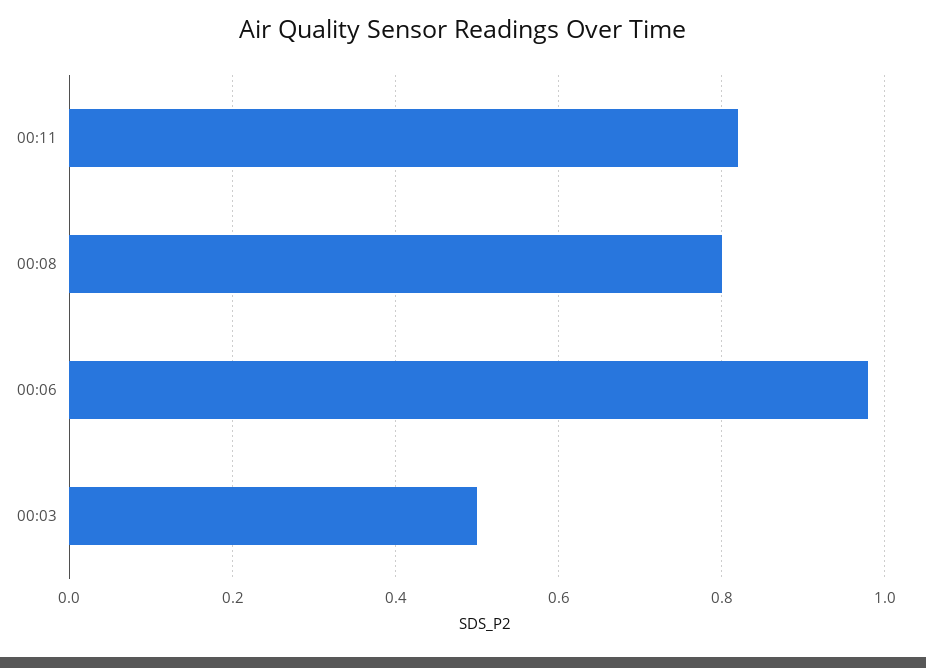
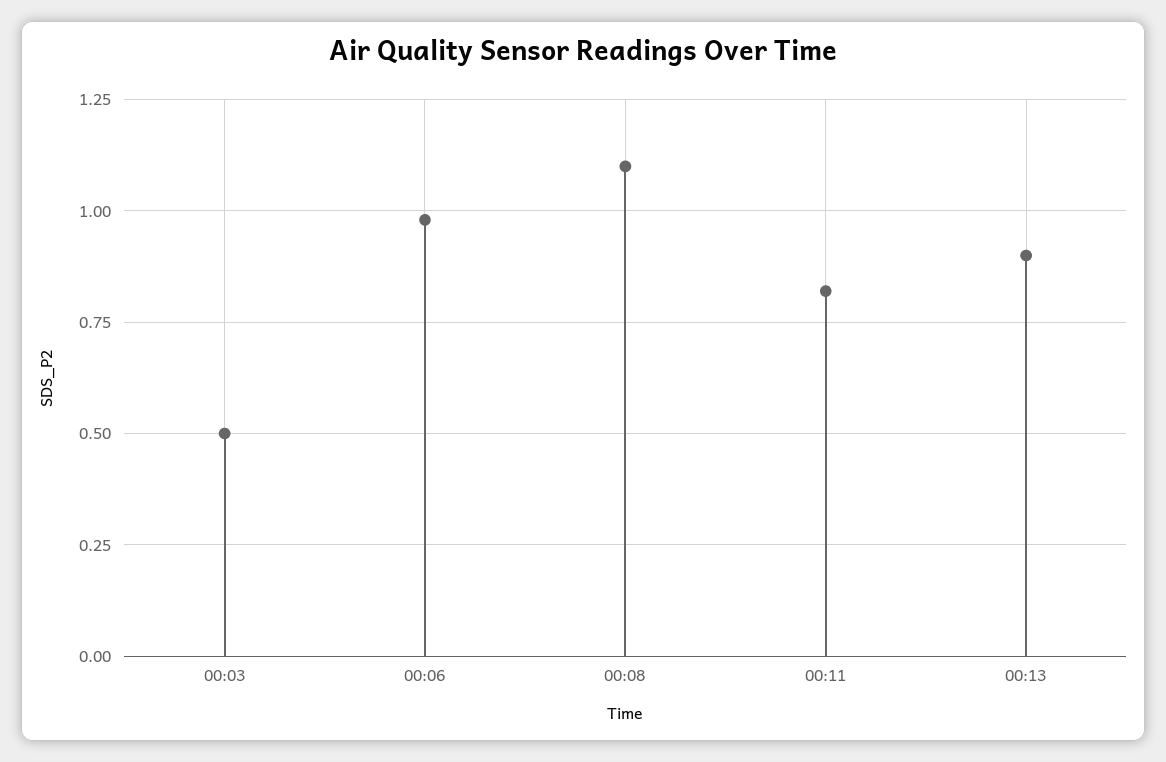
00:08: 0.8 -> 1.1
00:13: none -> 0.9

